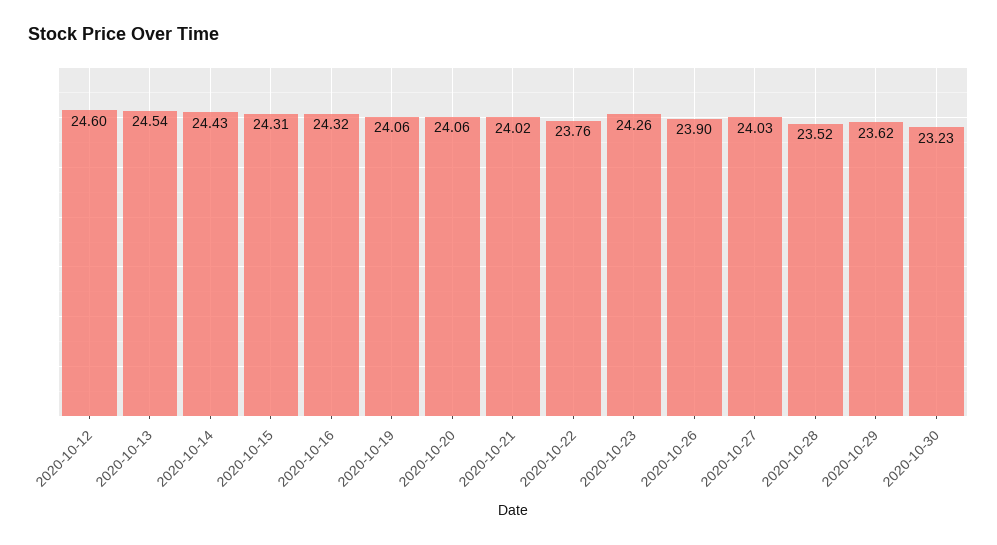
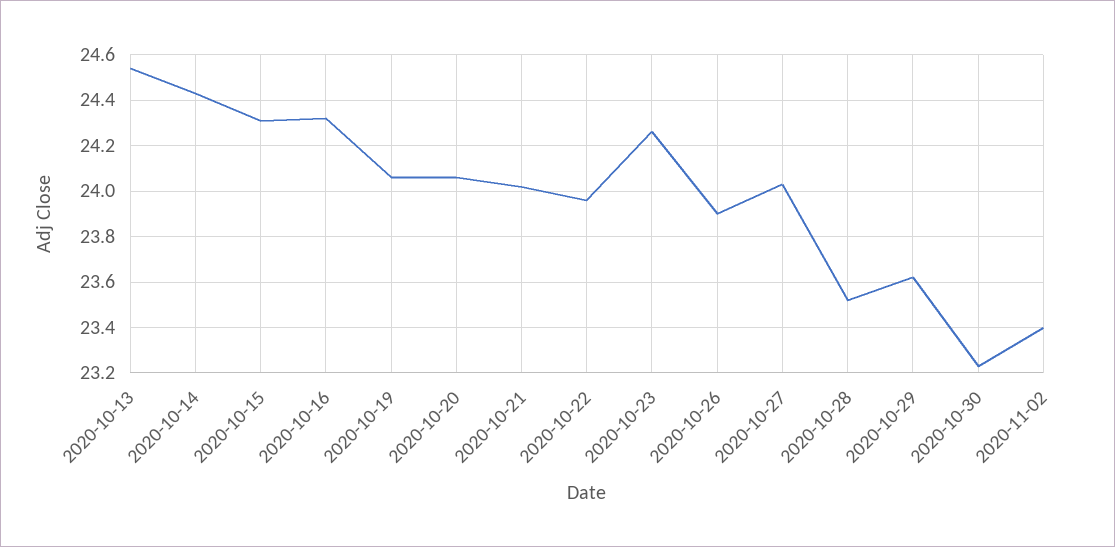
2020-10-12: 24.6 -> none
2020-10-22: 23.76 -> 23.95
2020-11-02: none -> 23.4

